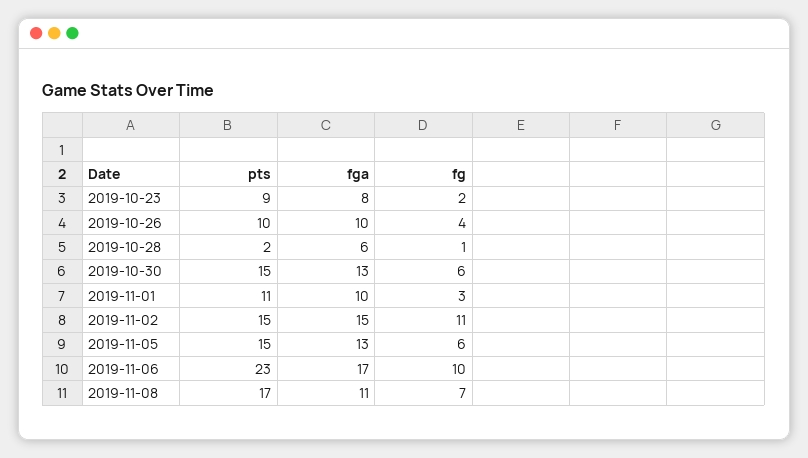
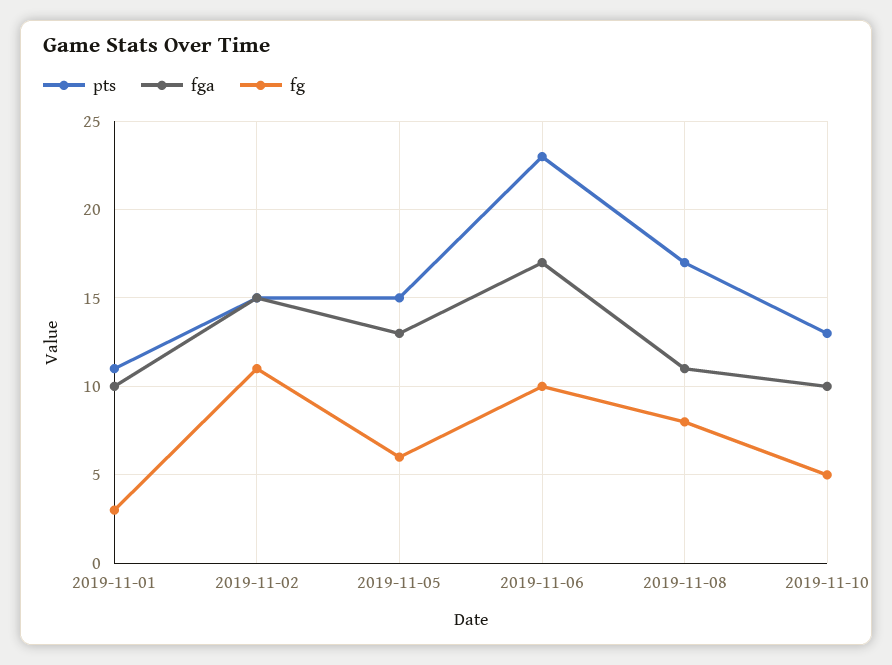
pts, 2019-10-23: 9 -> none
fga, 2019-10-23: 8 -> none
fg, 2019-10-23: 2 -> none
pts, 2019-10-26: 10 -> none
fga, 2019-10-26: 10 -> none
fg, 2019-10-26: 4 -> none
pts, 2019-10-28: 2 -> none
fga, 2019-10-28: 6 -> none
fg, 2019-10-28: 1 -> none
pts, 2019-10-30: 15 -> none
fga, 2019-10-30: 13 -> none
fg, 2019-10-30: 6 -> none
fg, 2019-11-08: 7 -> 8
pts, 2019-11-10: none -> 13
fga, 2019-11-10: none -> 10
fg, 2019-11-10: none -> 5

